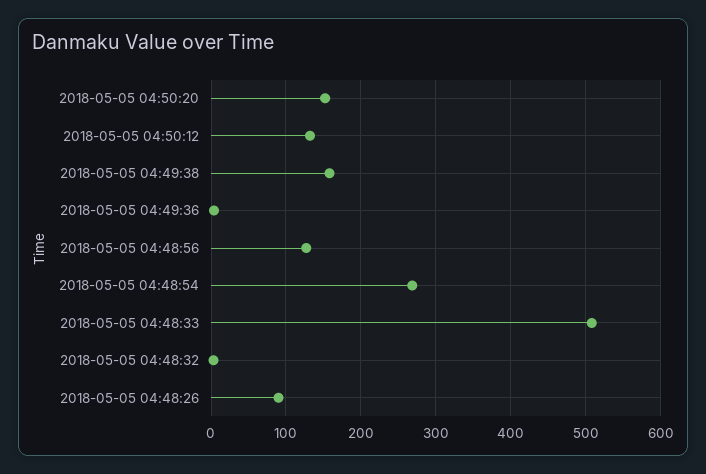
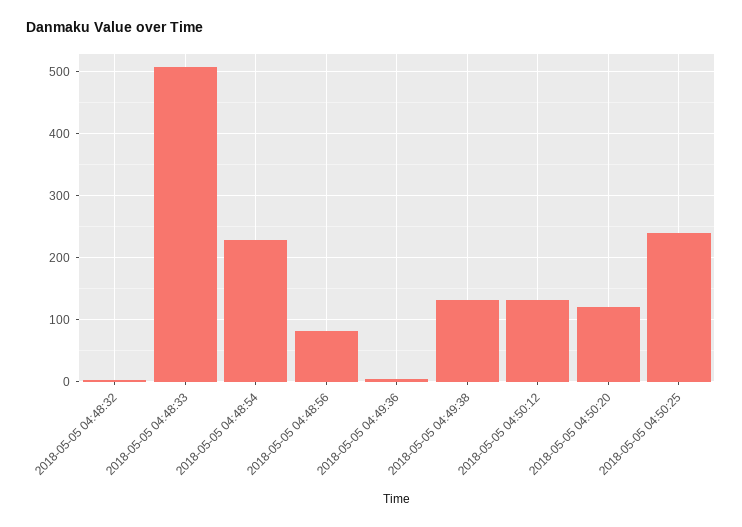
2018-05-05 04:50:20: 150 -> 120
2018-05-05 04:49:38: 160 -> 130
2018-05-05 04:48:56: 130 -> 80
2018-05-05 04:48:54: 270 -> 230
2018-05-05 04:48:26: 90 -> none
2018-05-05 04:50:25: none -> 240

